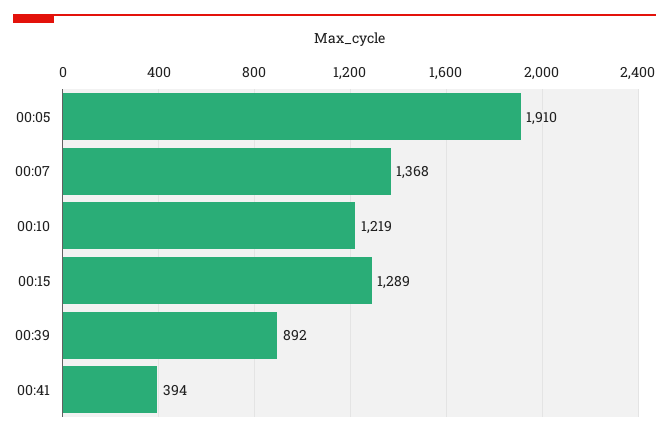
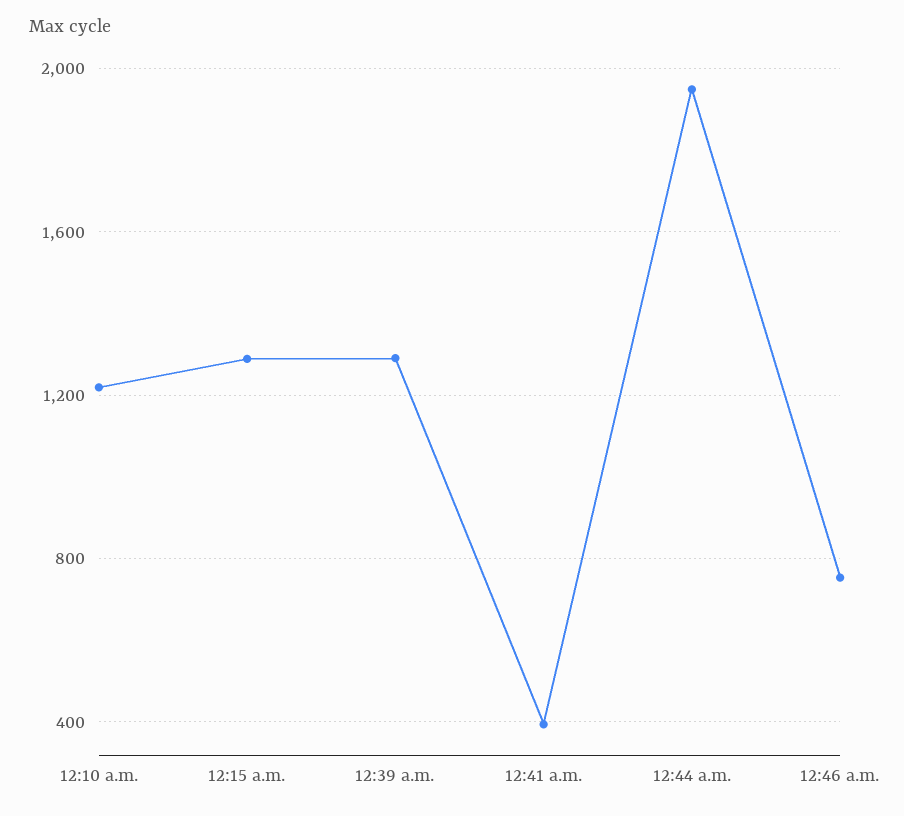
00:05: 1910 -> none
00:07: 1368 -> none
00:39: 892 -> 1300
12:44 a.m.: none -> 1950
12:46 a.m.: none -> 750

